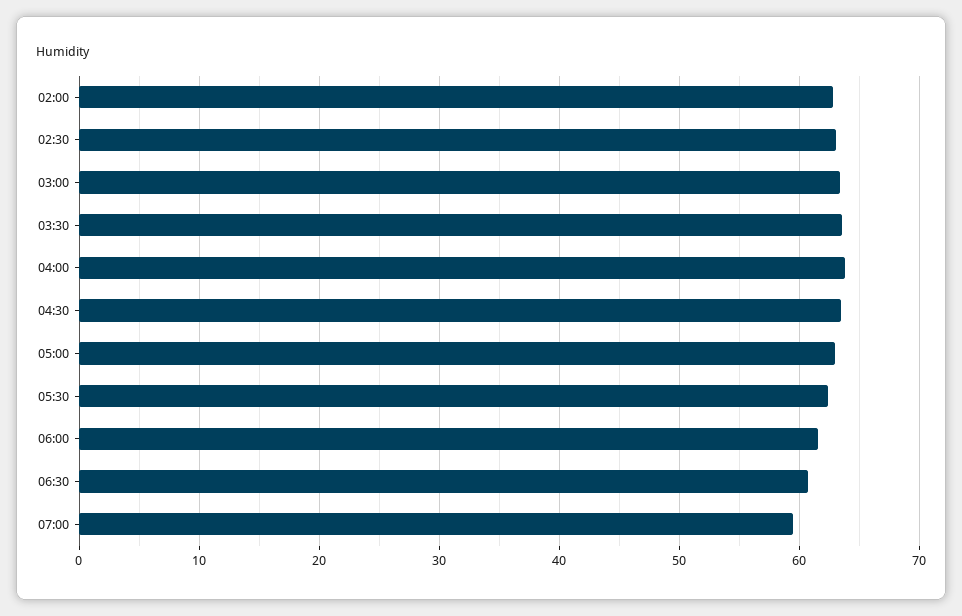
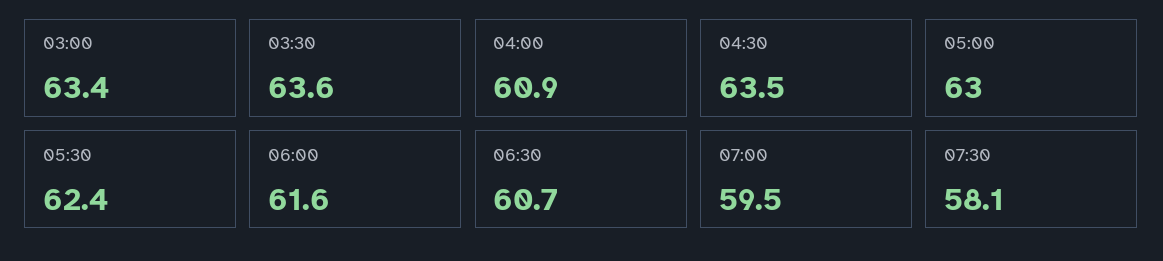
02:00: 63 -> none
02:30: 63 -> none
04:00: 64 -> 60.9
07:30: none -> 58.1

